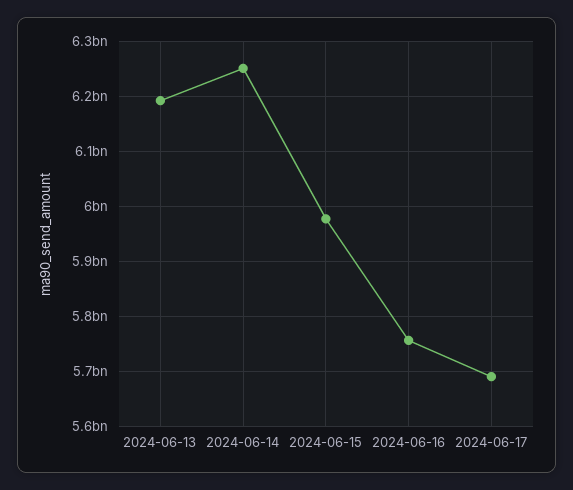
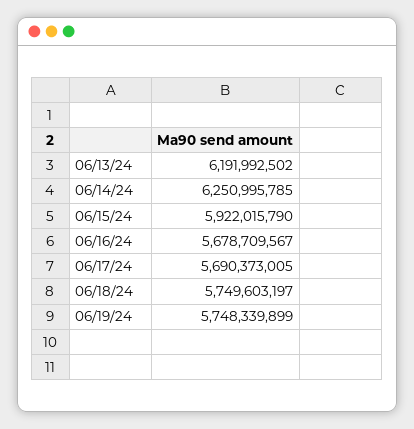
2024-06-15: 5980000000 -> 5922015790
2024-06-16: 5760000000 -> 5678709567
06/18/24: none -> 5749603197
06/19/24: none -> 5748339899

